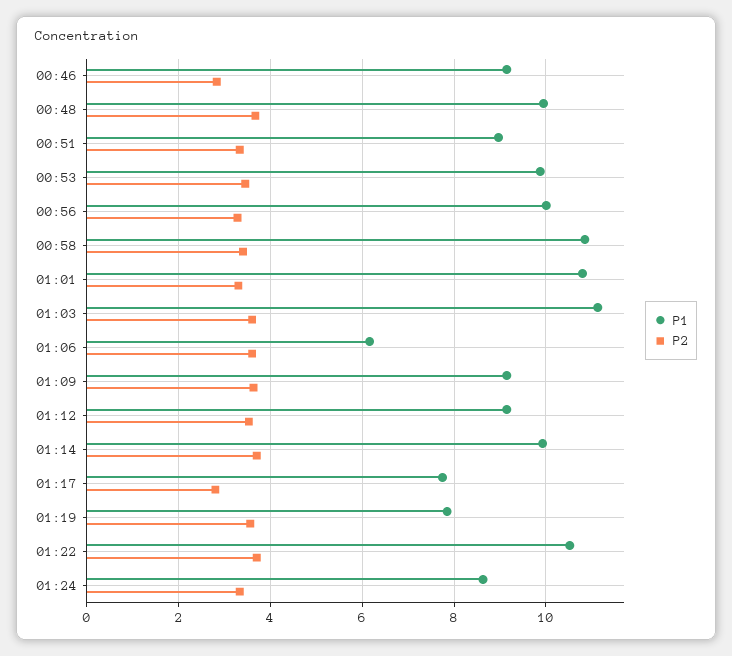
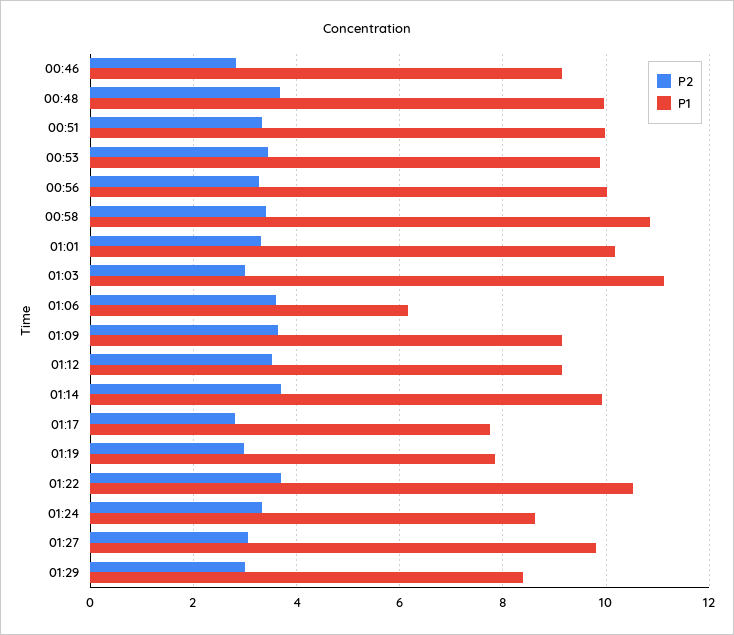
P1, 00:51: 9 -> 10
P1, 01:01: 10.8 -> 10.2
P2, 01:03: 3.6 -> 3
P2, 01:19: 3.6 -> 3
P2, 01:27: none -> 3
P1, 01:27: none -> 9.8
P2, 01:29: none -> 3
P1, 01:29: none -> 8.4

